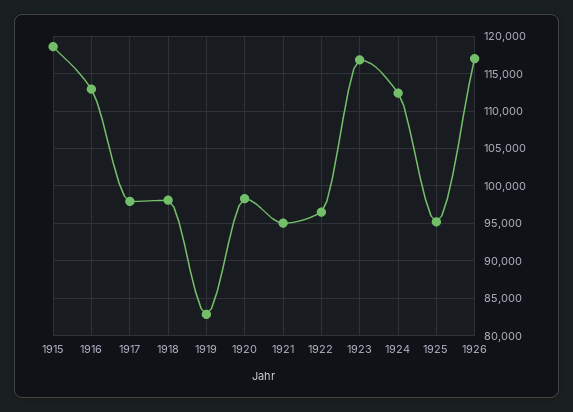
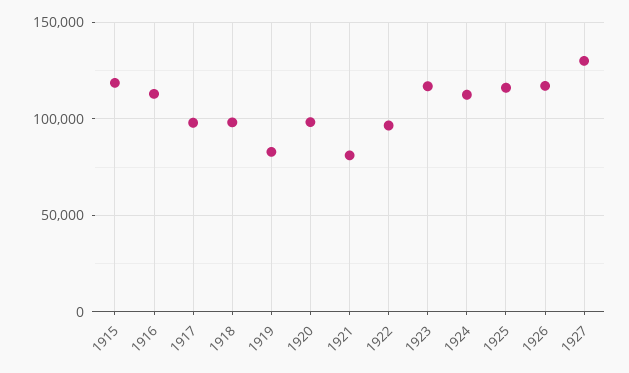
1921: 95000 -> 80000
1925: 95000 -> 115000
1927: none -> 130000

